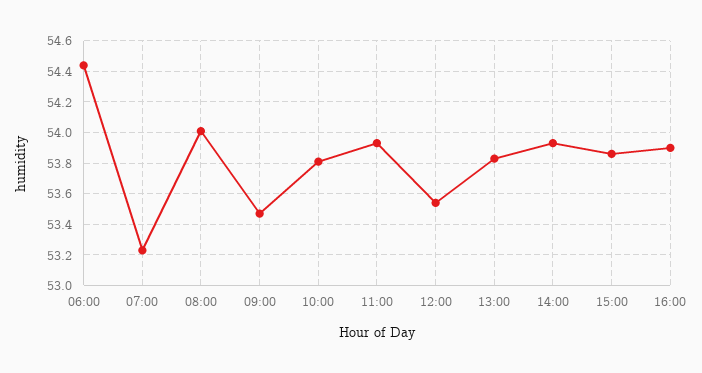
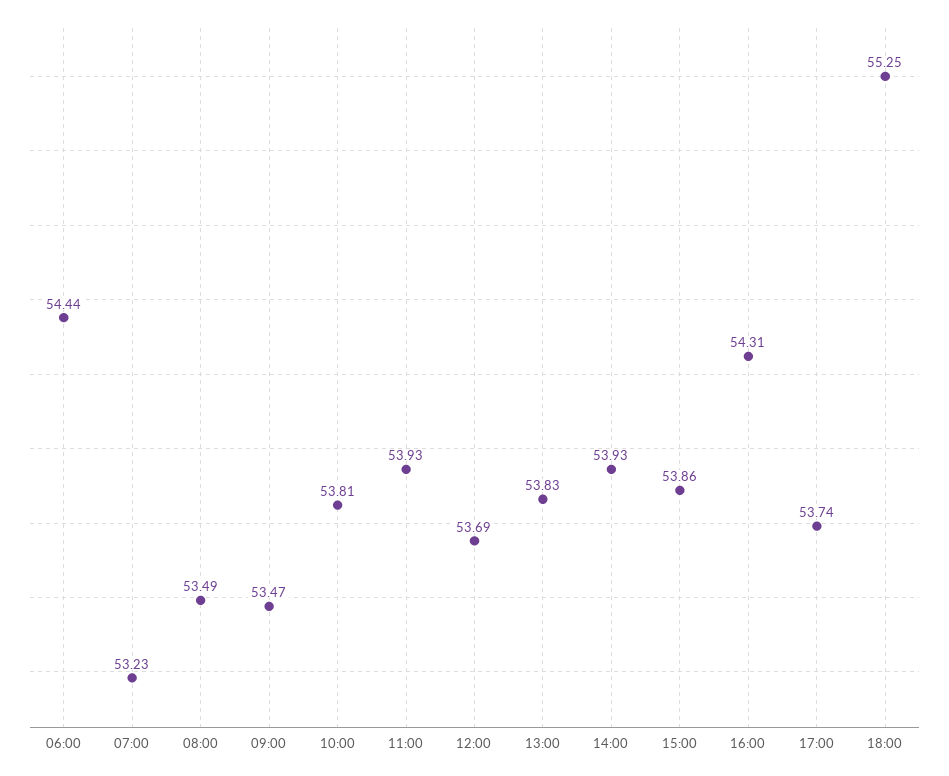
08:00: 54 -> 53.49
12:00: 53.55 -> 53.69
16:00: 53.9 -> 54.31
17:00: none -> 53.74
18:00: none -> 55.25

